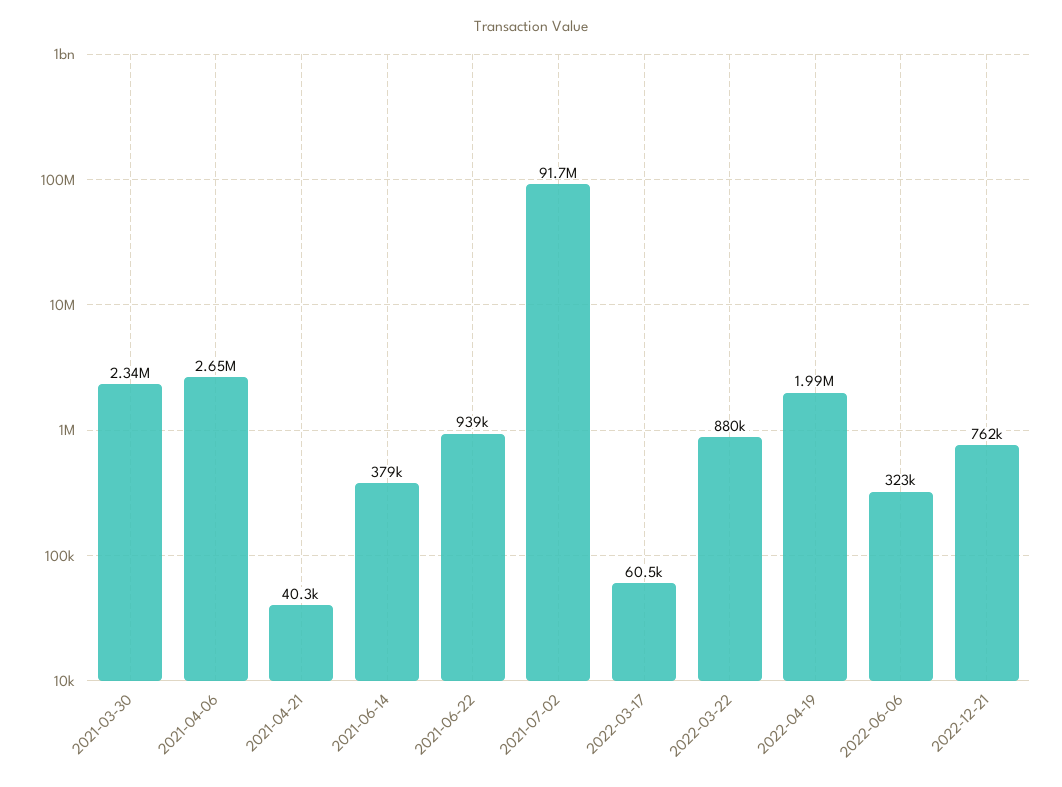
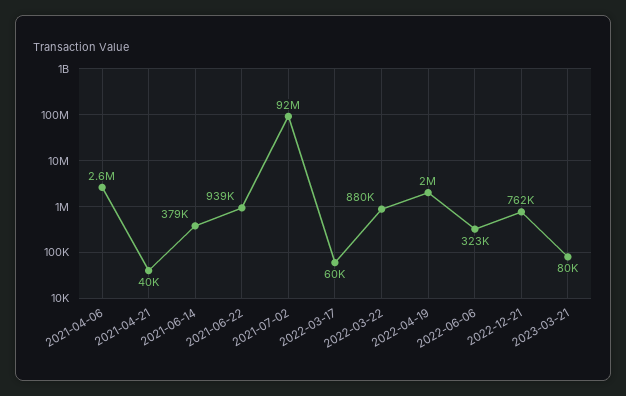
2021-03-30: 2340000 -> none
2023-03-21: none -> 80000

